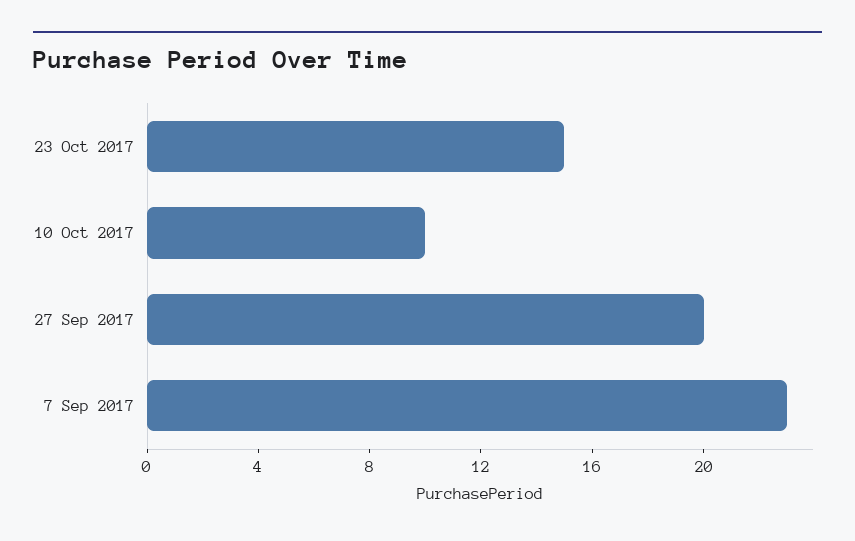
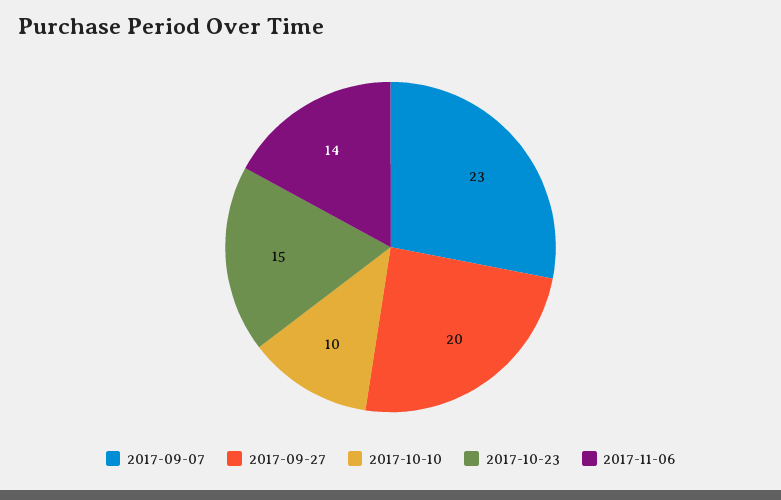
2017-11-06: none -> 14

